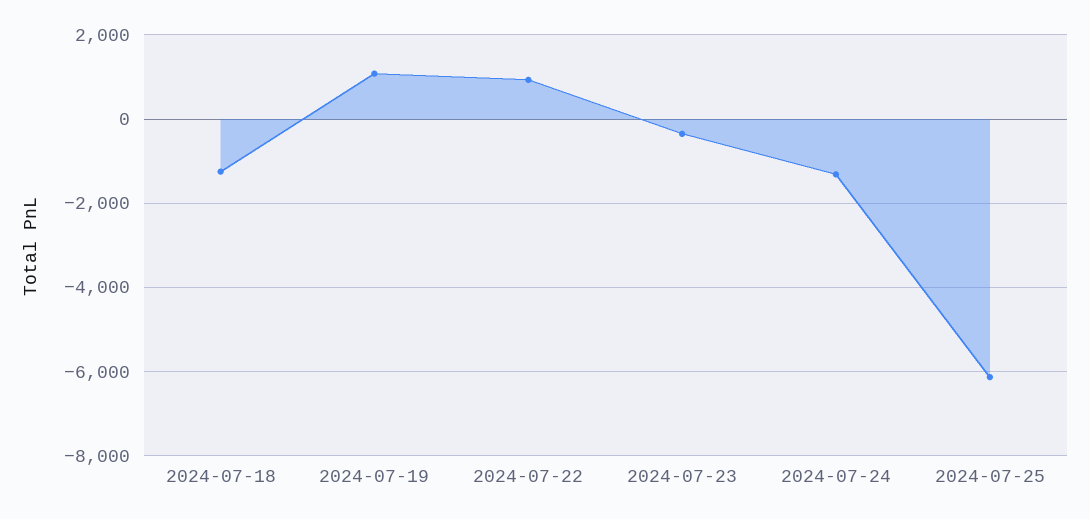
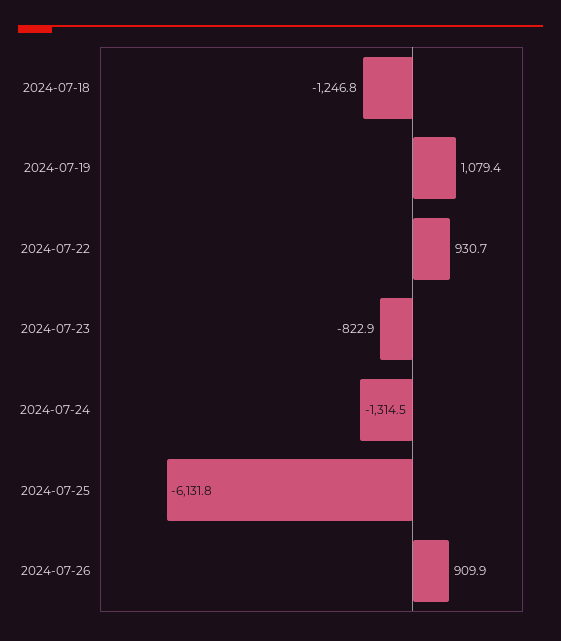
2024-07-23: -400 -> -822.9
2024-07-26: none -> 909.9

